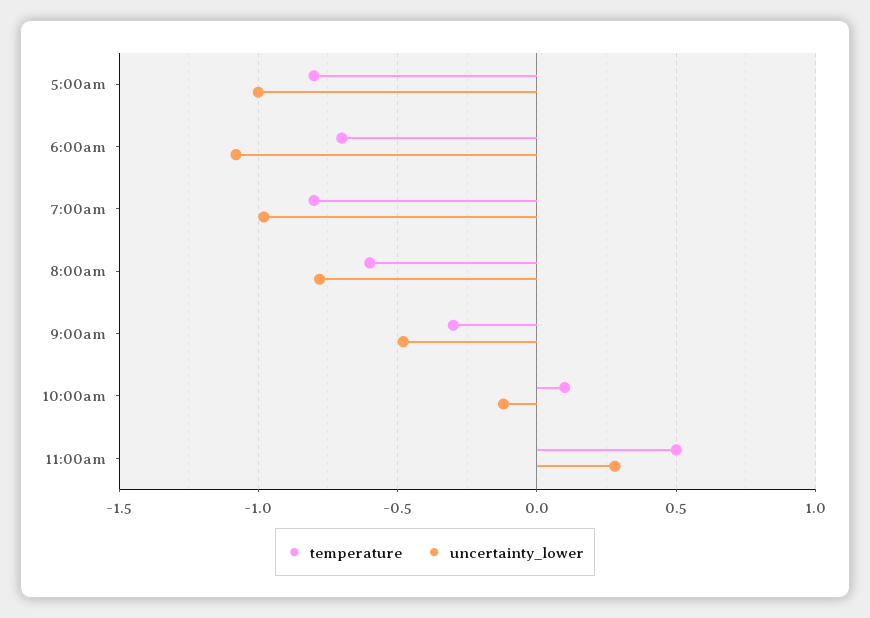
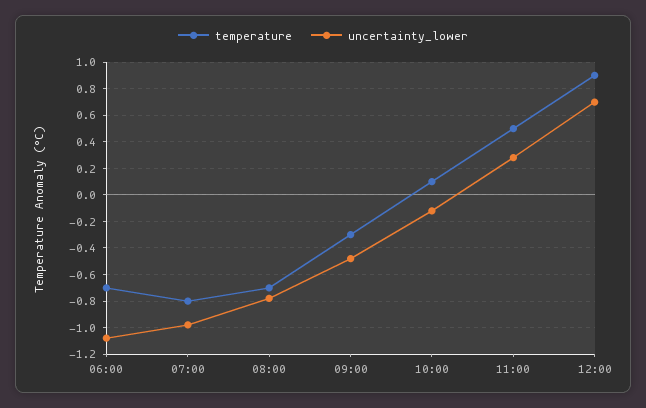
temperature, 5:00am: -0.8 -> none
uncertainty_lower, 5:00am: -1 -> none
temperature, 8:00am: -0.6 -> -0.7
temperature, 12:00: none -> 0.9
uncertainty_lower, 12:00: none -> 0.7

